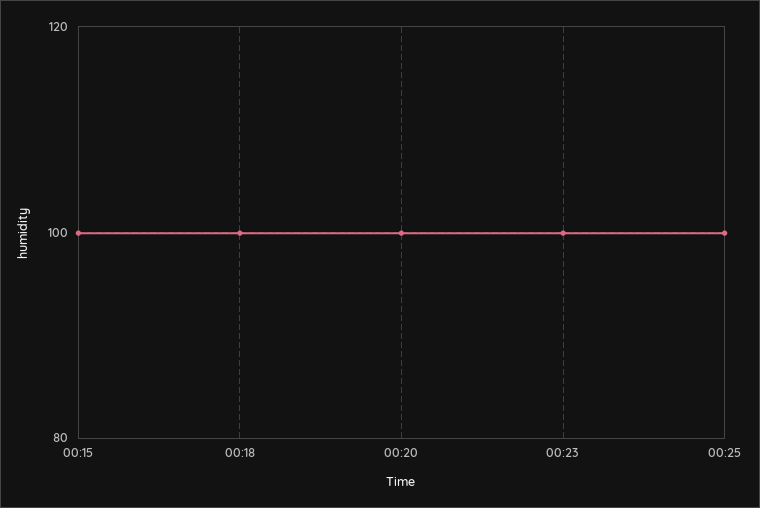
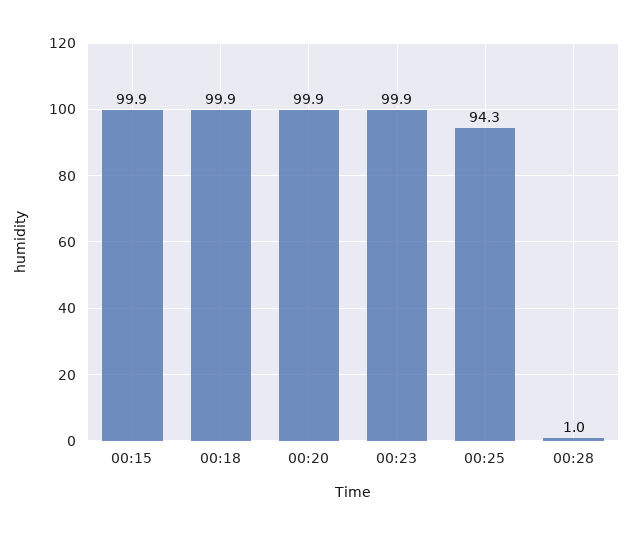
00:25: 100 -> 94.3
00:28: none -> 1

